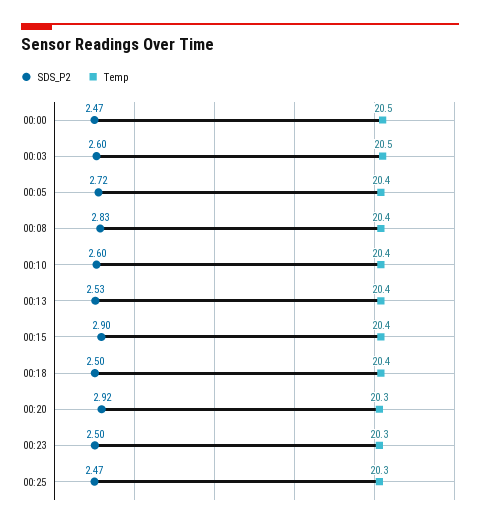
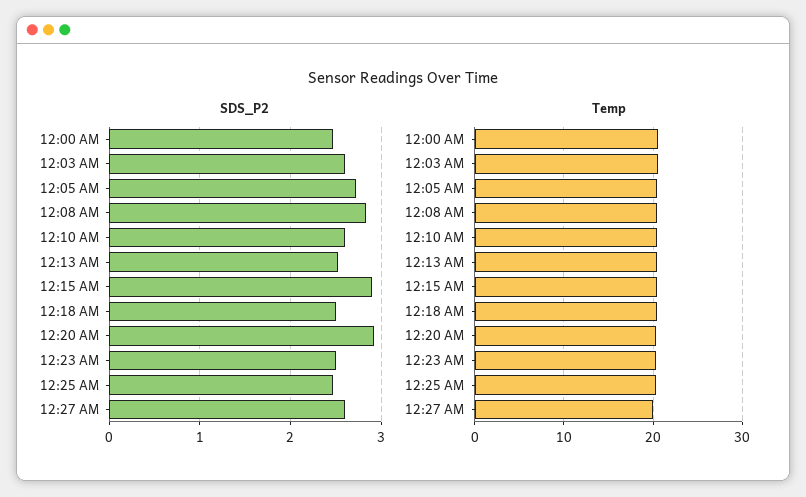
SDS_P2, 12:27 AM: none -> 2.6
Temp, 12:27 AM: none -> 20

